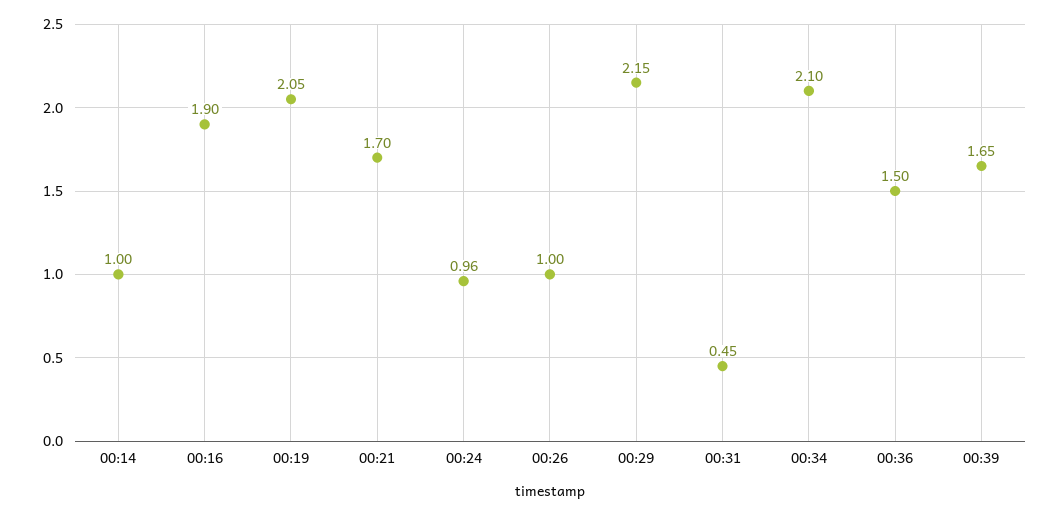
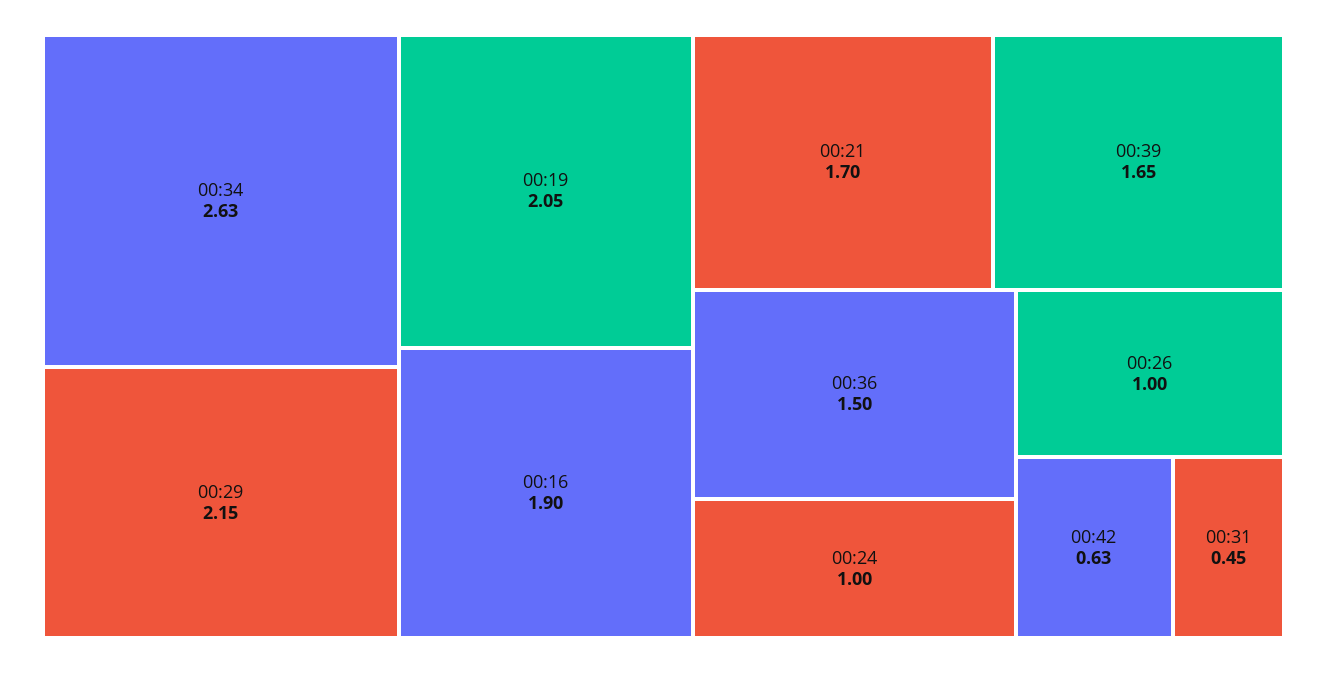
00:14: 1 -> none
00:24: 0.96 -> 1
00:34: 2.1 -> 2.63
00:42: none -> 0.63

